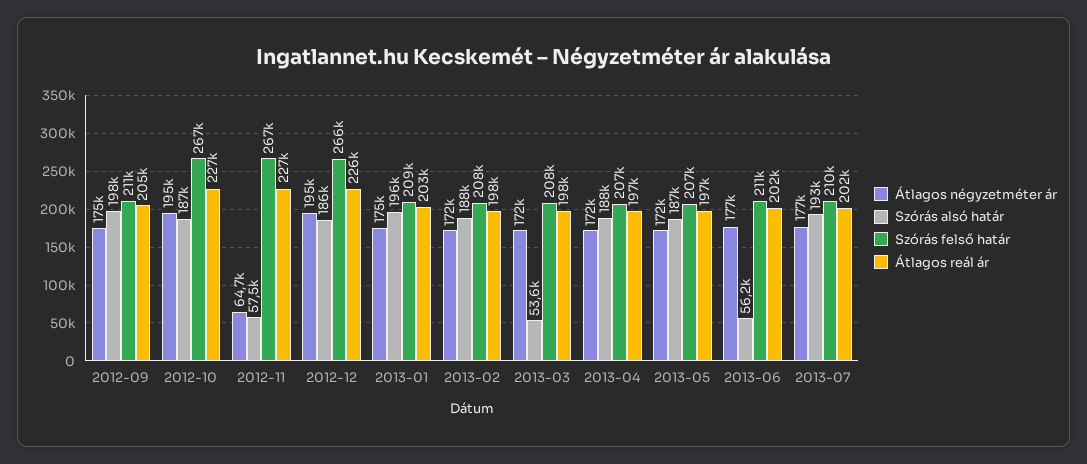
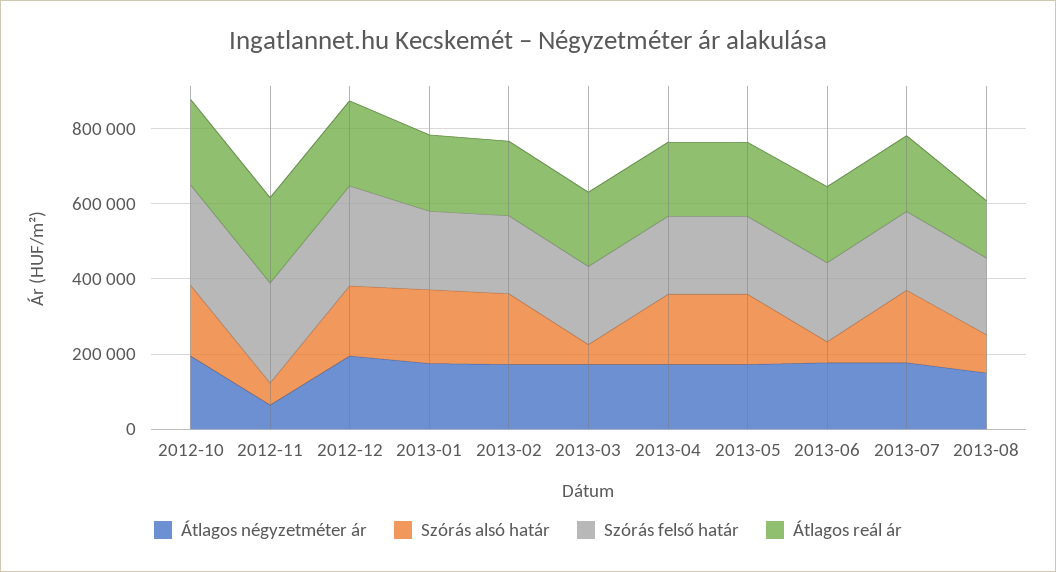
Átlagos négyzetméter ár, 2012-09: 175000 -> none
Szórás alsó határ, 2012-09: 198000 -> none
Szórás felső határ, 2012-09: 211000 -> none
Átlagos reál ár, 2012-09: 205000 -> none
Átlagos négyzetméter ár, 2013-08: none -> 150000
Szórás alsó határ, 2013-08: none -> 100000
Szórás felső határ, 2013-08: none -> 200000
Átlagos reál ár, 2013-08: none -> 150000

